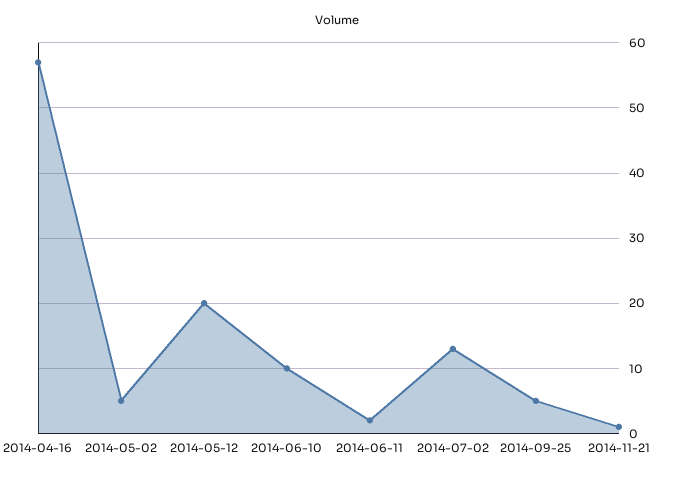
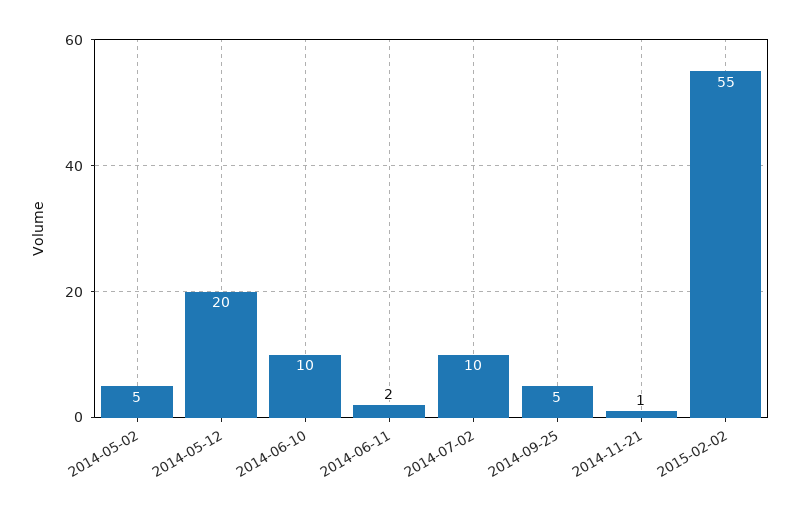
2014-04-16: 57 -> none
2014-07-02: 13 -> 10
2015-02-02: none -> 55

